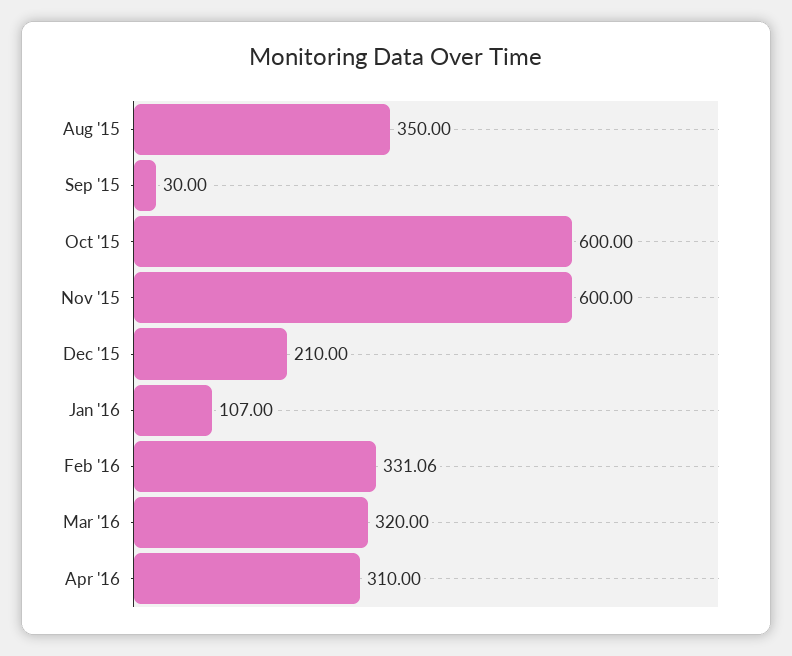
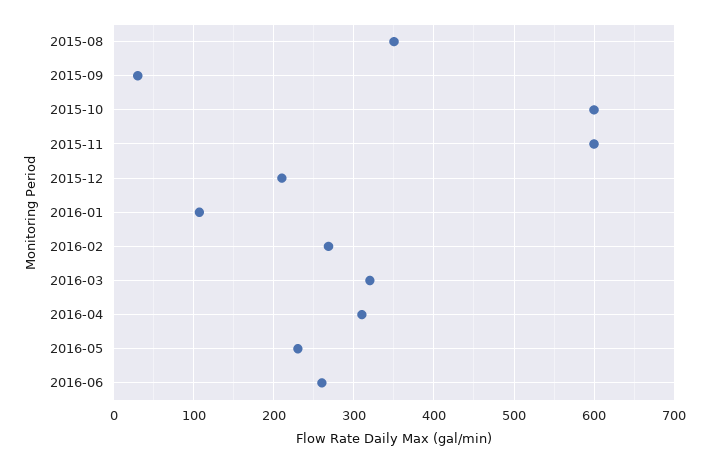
Feb '16: 331.06 -> 270
2016-05: none -> 230
2016-06: none -> 260

